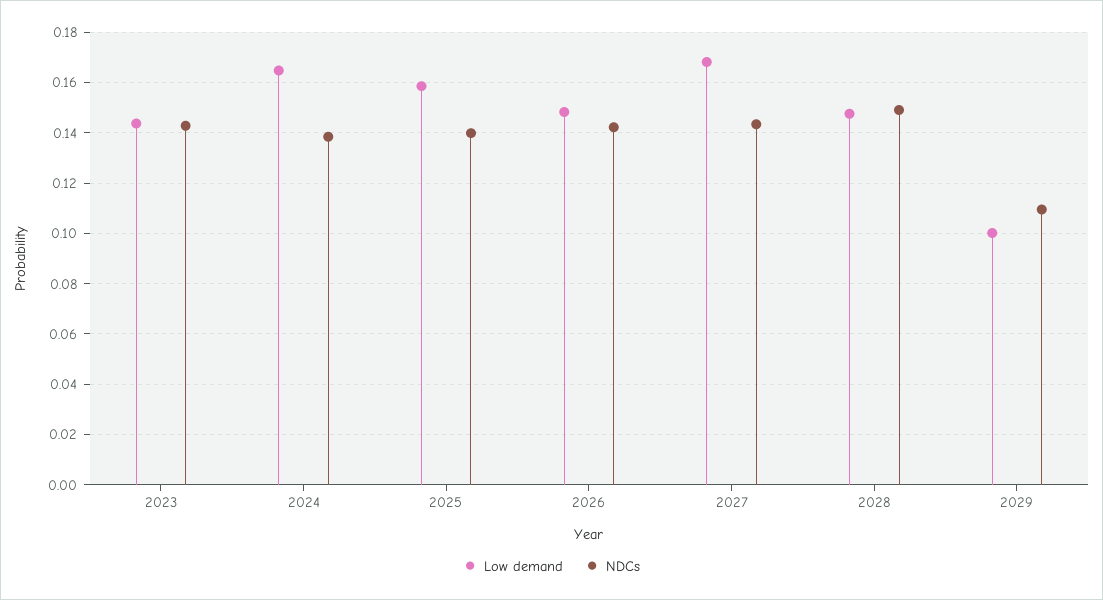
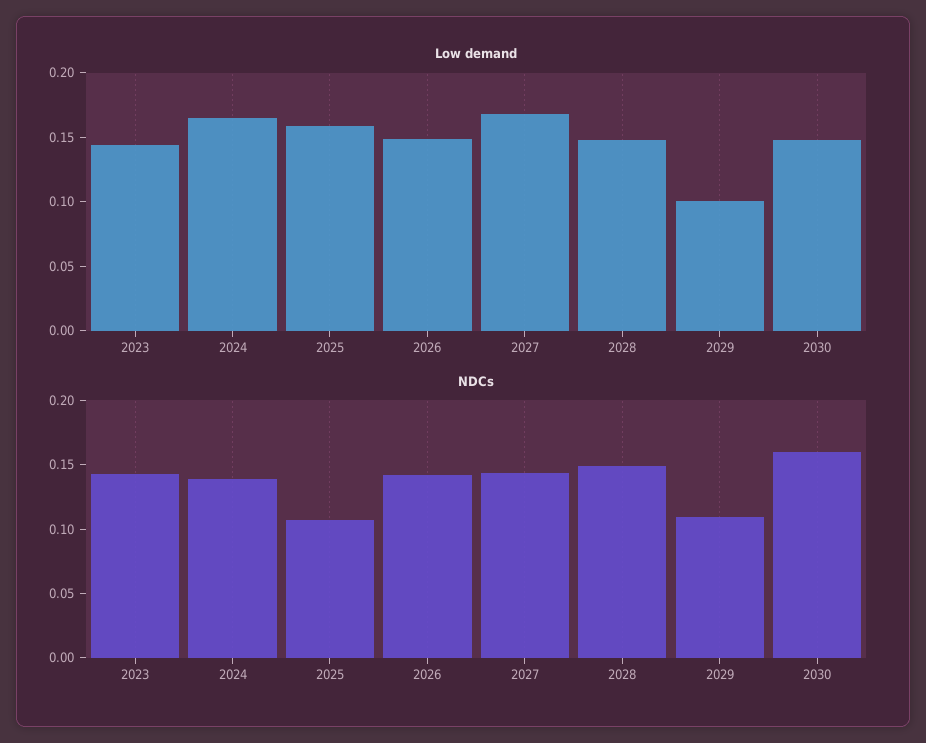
NDCs, 2025: 0.14 -> 0.11
Low demand, 2030: none -> 0.15
NDCs, 2030: none -> 0.16

